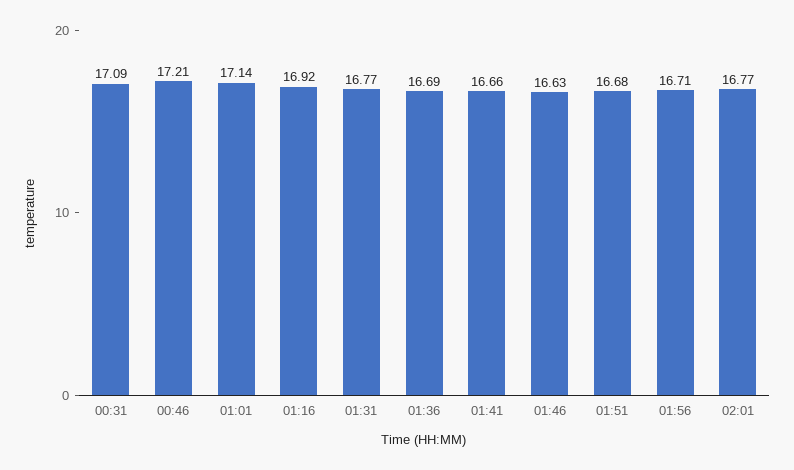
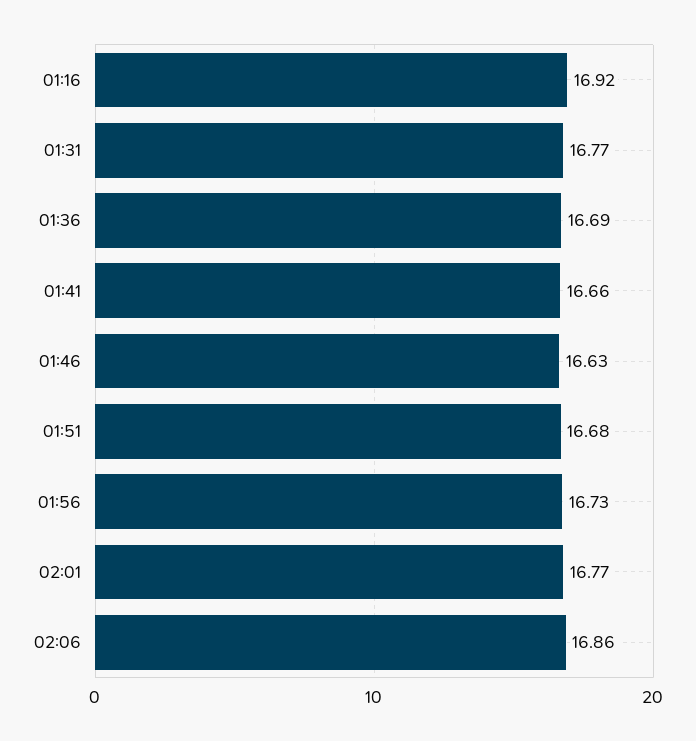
00:31: 17.09 -> none
00:46: 17.21 -> none
01:01: 17.14 -> none
01:56: 16.71 -> 16.73
02:06: none -> 16.86

